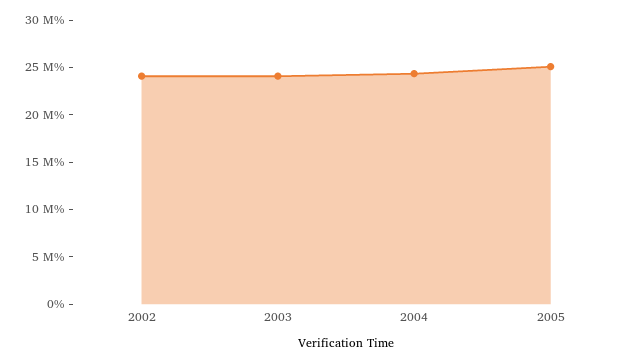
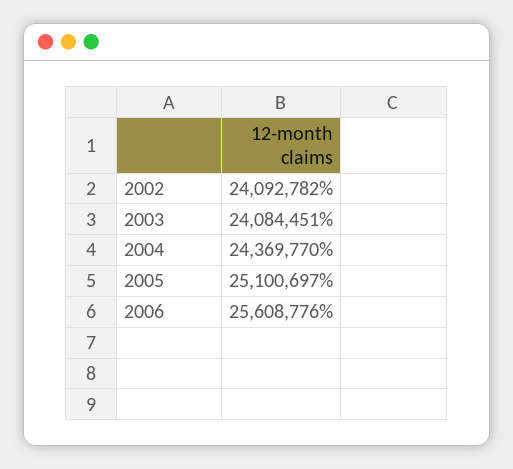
2006: none -> 25608776

